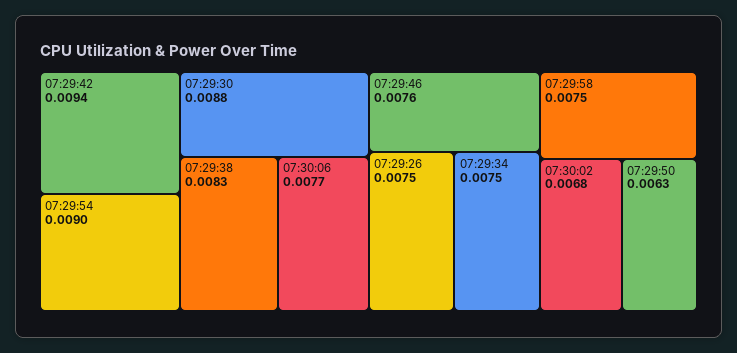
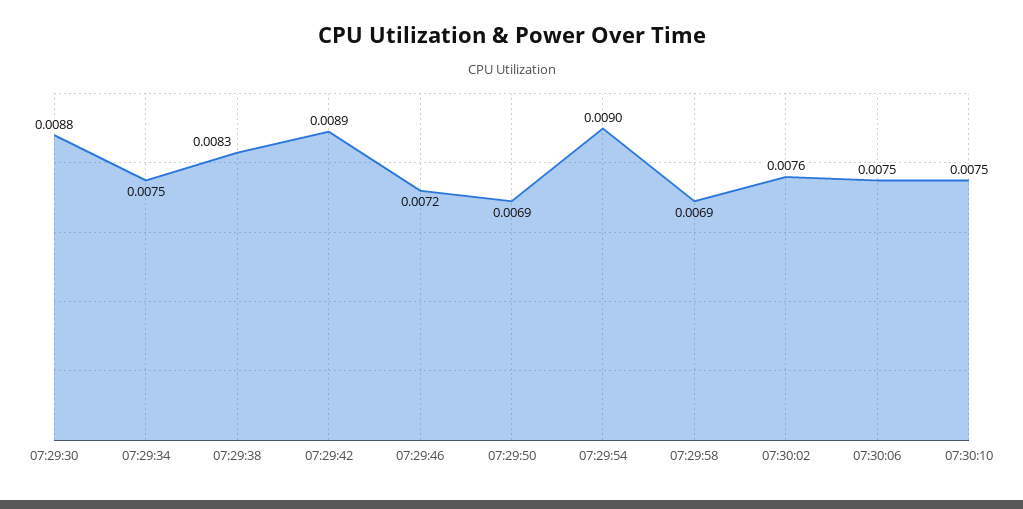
07:29:42: 0.0094 -> 0.0089
07:30:06: 0.0077 -> 0.0075
07:29:46: 0.0076 -> 0.0072
07:29:26: 0.0075 -> none
07:29:58: 0.0075 -> 0.0069
07:30:02: 0.0068 -> 0.0076
07:29:50: 0.0063 -> 0.0069
07:30:10: none -> 0.0075

